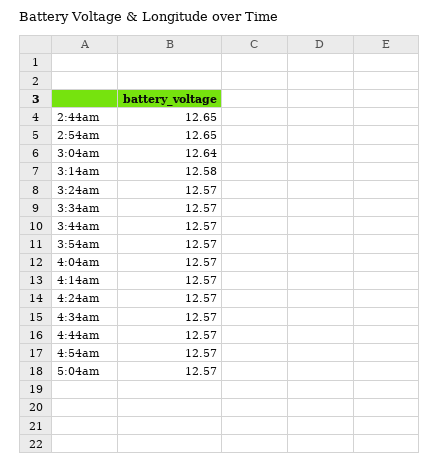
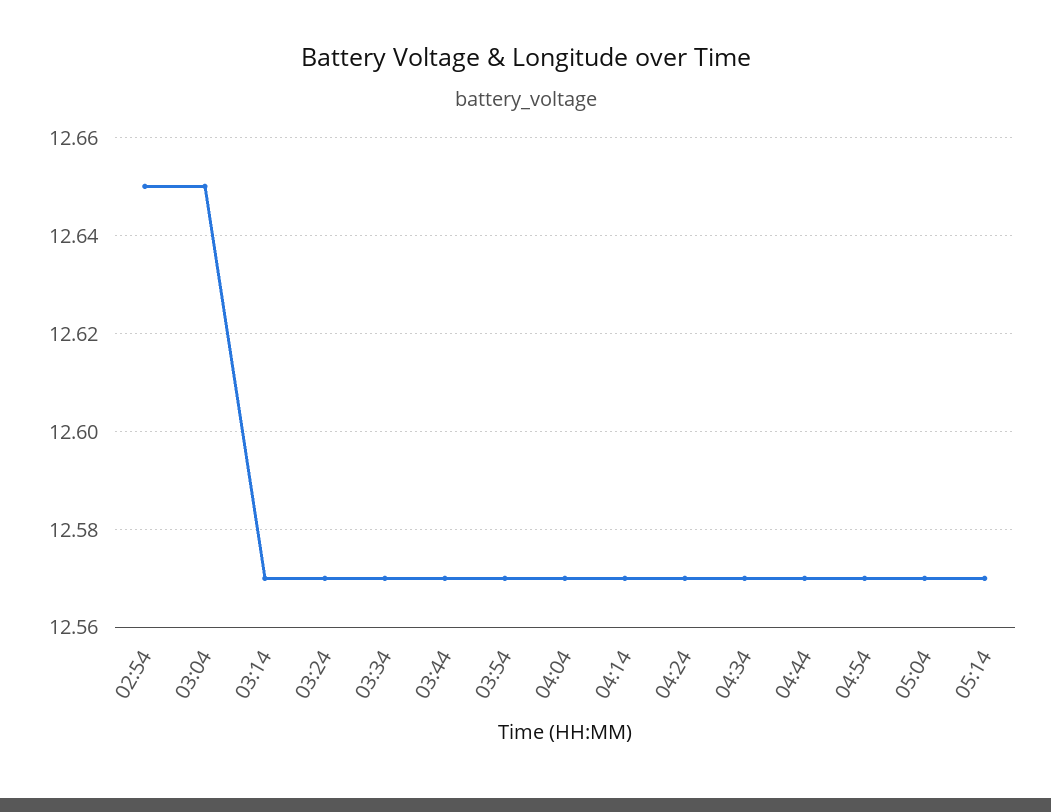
2:44am: 12.65 -> none
3:04am: 12.64 -> 12.65
3:14am: 12.58 -> 12.57
05:14: none -> 12.57

